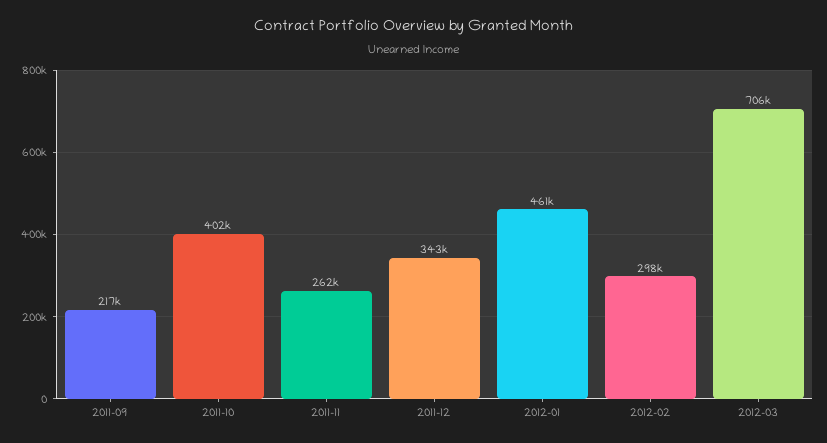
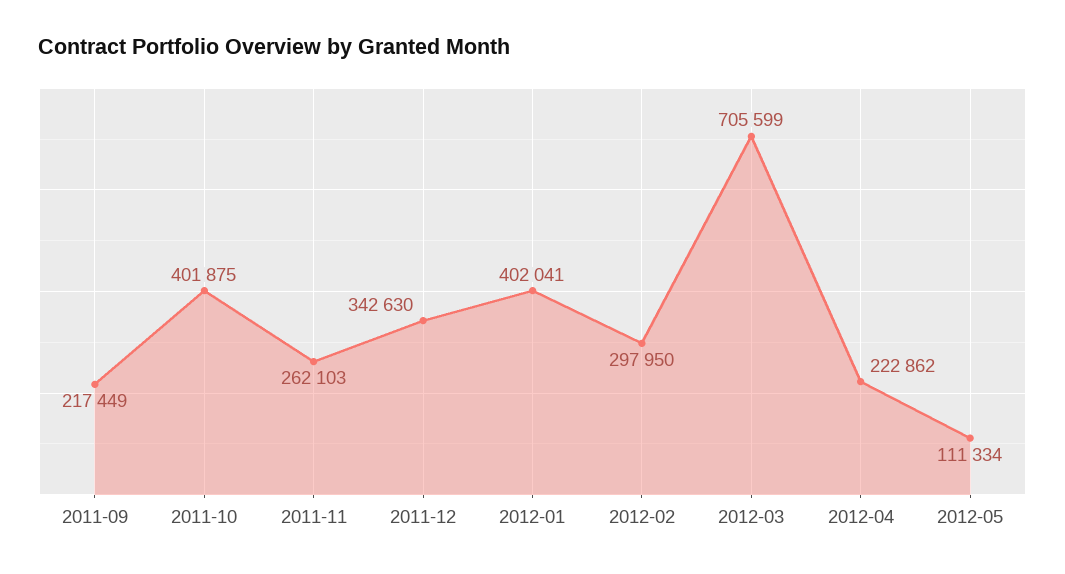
2012-01: 461000 -> 402041
2012-04: none -> 222862
2012-05: none -> 111334

